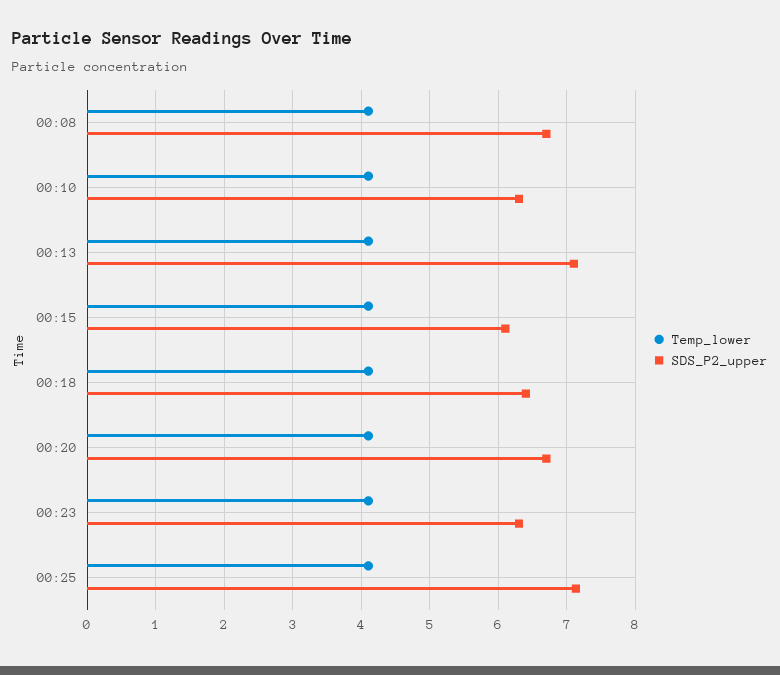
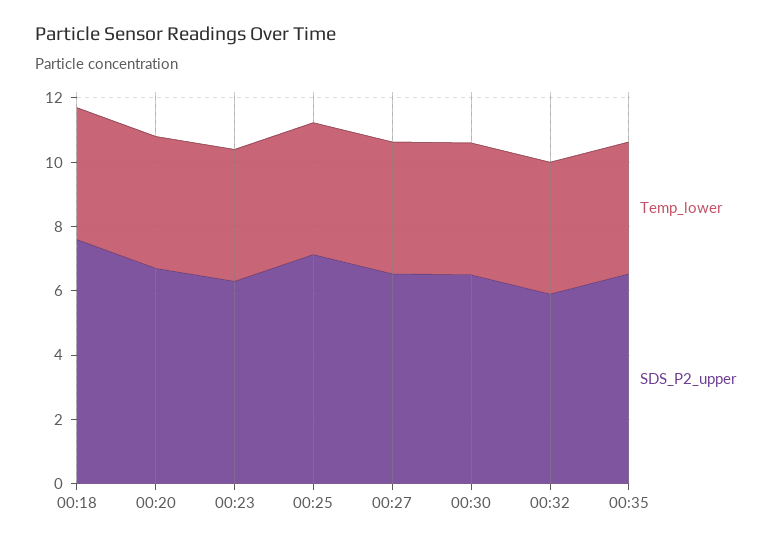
Temp_lower, 00:08: 4.1 -> none
SDS_P2_upper, 00:08: 6.7 -> none
Temp_lower, 00:10: 4.1 -> none
SDS_P2_upper, 00:10: 6.3 -> none
Temp_lower, 00:13: 4.1 -> none
SDS_P2_upper, 00:13: 7.1 -> none
Temp_lower, 00:15: 4.1 -> none
SDS_P2_upper, 00:15: 6.1 -> none
SDS_P2_upper, 00:18: 6.4 -> 7.5
Temp_lower, 00:27: none -> 4
SDS_P2_upper, 00:27: none -> 6.5
Temp_lower, 00:30: none -> 4
SDS_P2_upper, 00:30: none -> 6.5
Temp_lower, 00:32: none -> 4
SDS_P2_upper, 00:32: none -> 6
Temp_lower, 00:35: none -> 4
SDS_P2_upper, 00:35: none -> 6.5

